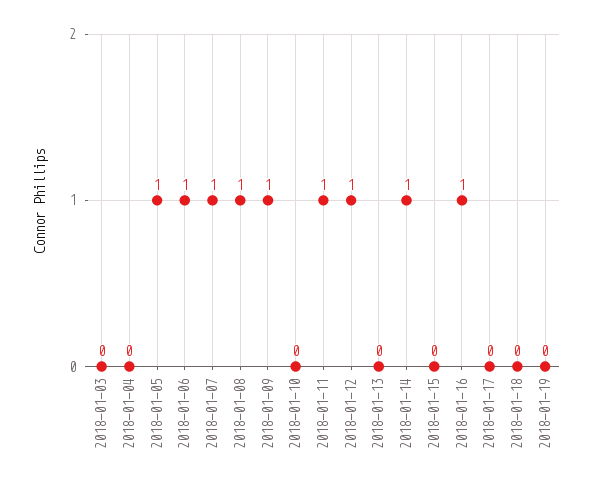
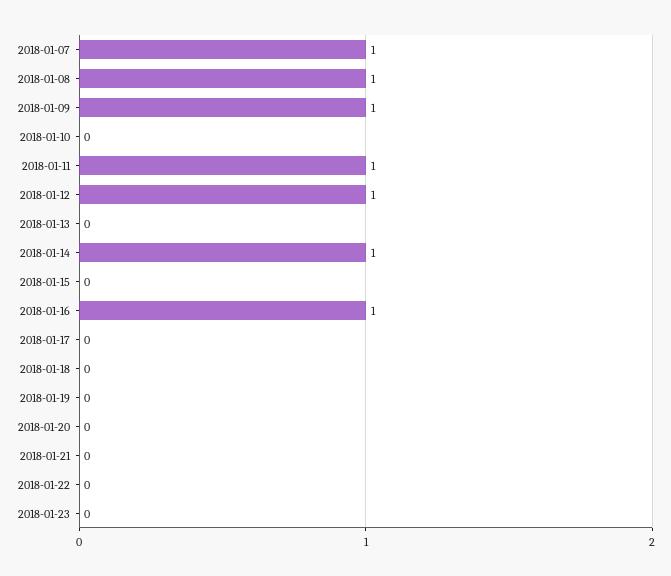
2018-01-03: 0 -> none
2018-01-04: 0 -> none
2018-01-05: 1 -> none
2018-01-06: 1 -> none
2018-01-20: none -> 0
2018-01-21: none -> 0
2018-01-22: none -> 0
2018-01-23: none -> 0

